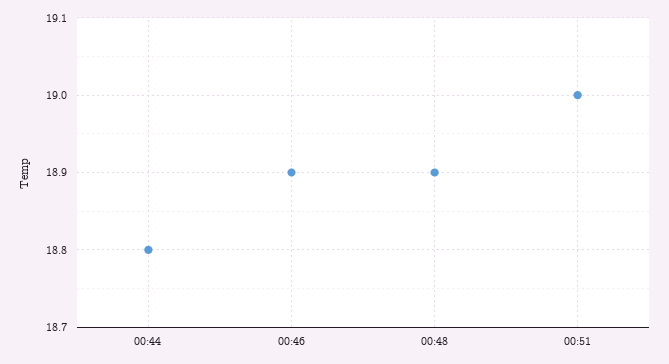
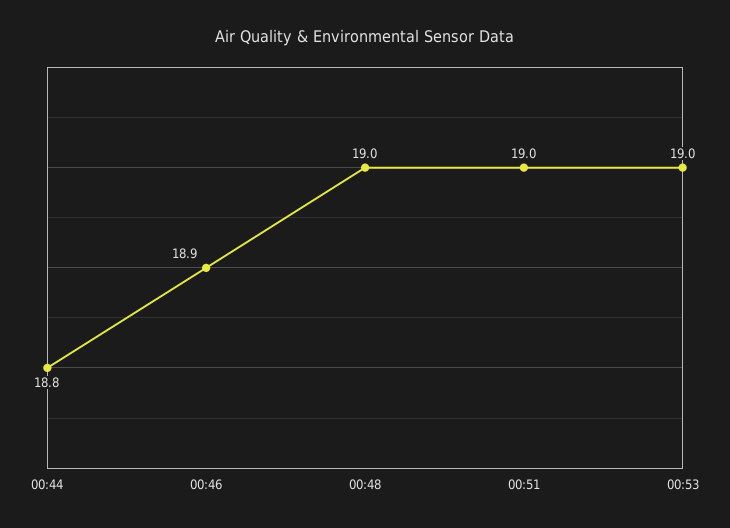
00:48: 18.9 -> 19
00:53: none -> 19

